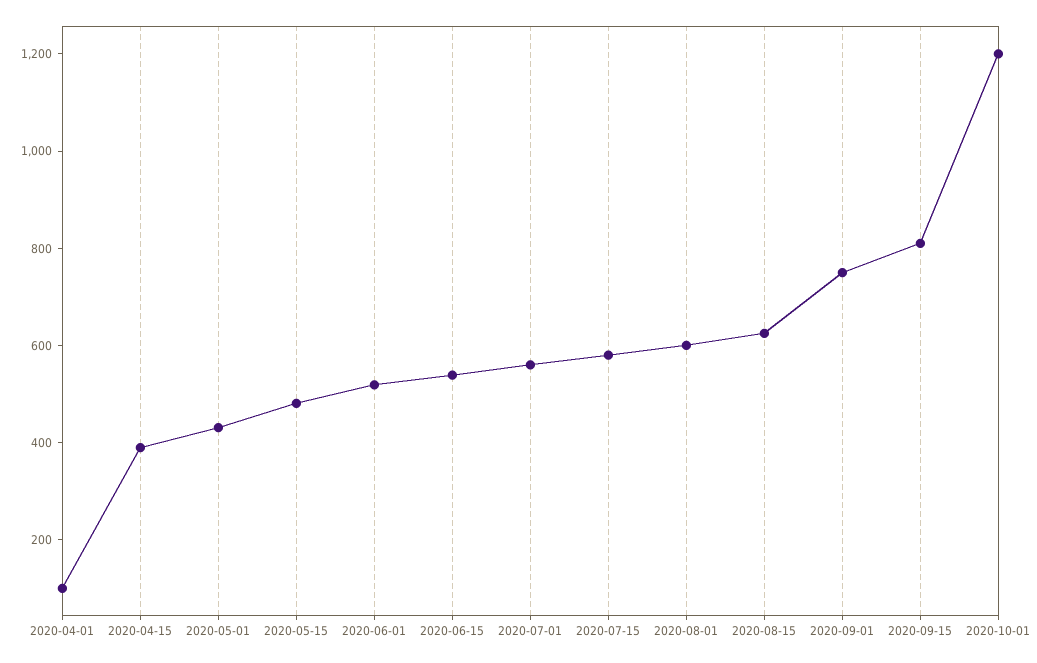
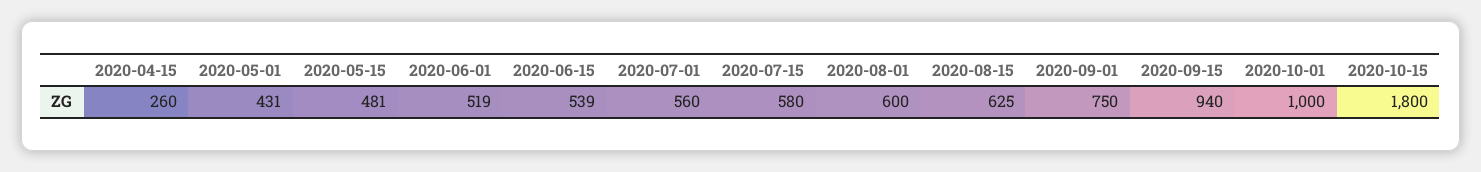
2020-04-01: 100 -> none
2020-04-15: 400 -> 260
2020-09-15: 800 -> 940
2020-10-01: 1200 -> 1000
2020-10-15: none -> 1800

